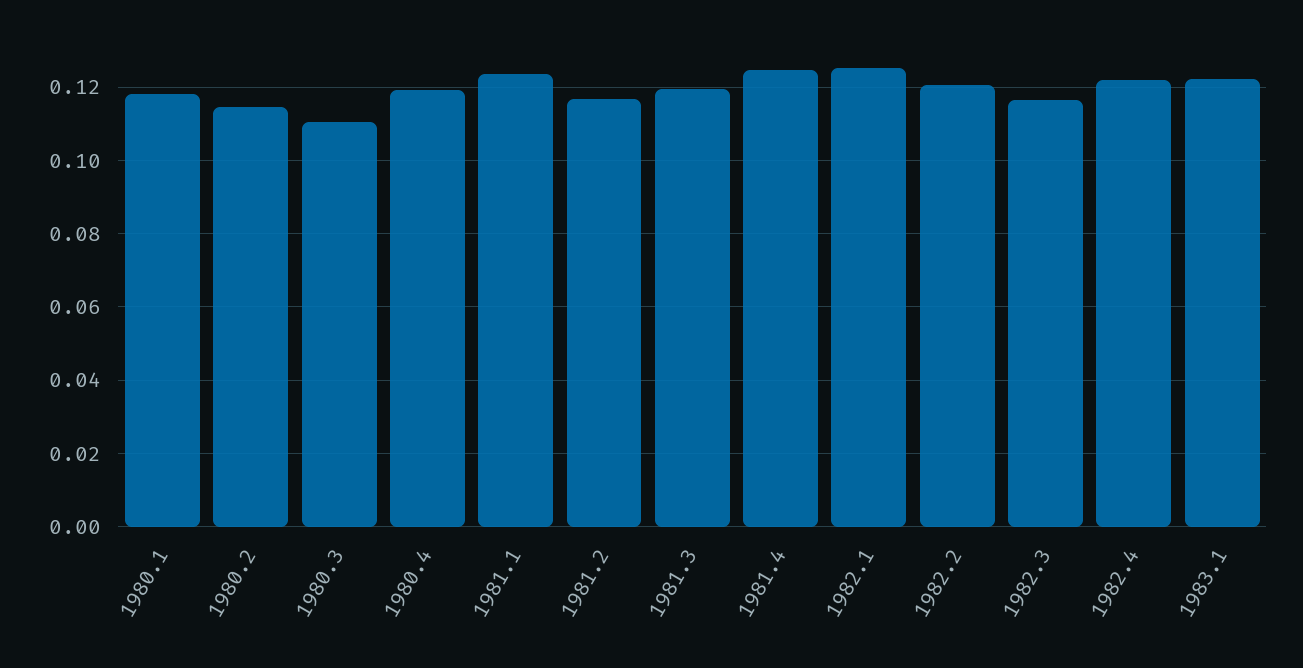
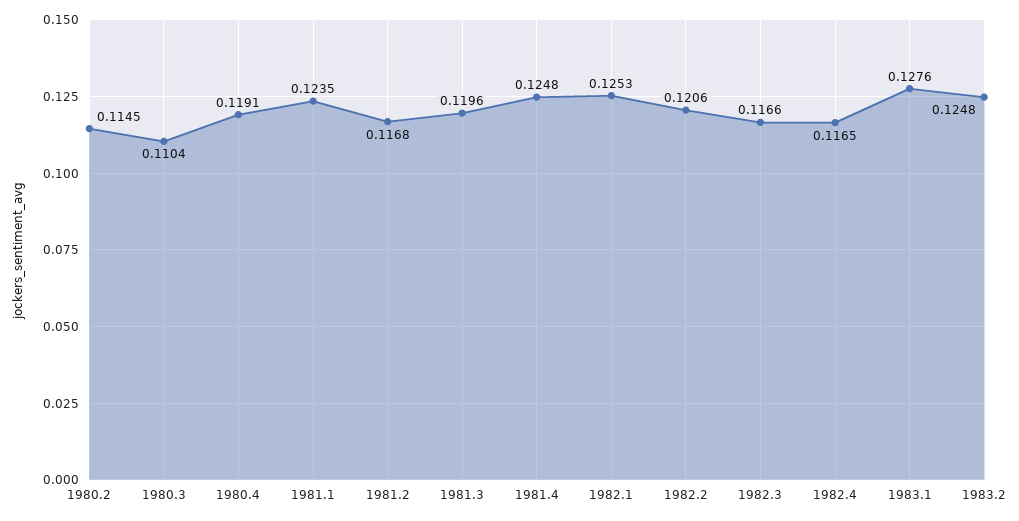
1980.1: 0.118 -> none
1982.4: 0.122 -> 0.1165
1983.1: 0.122 -> 0.1276
1983.2: none -> 0.1248

